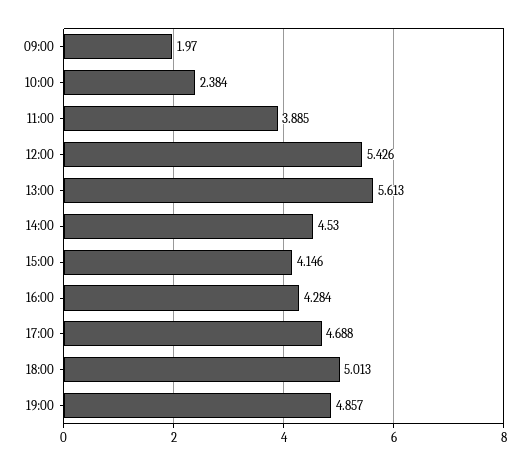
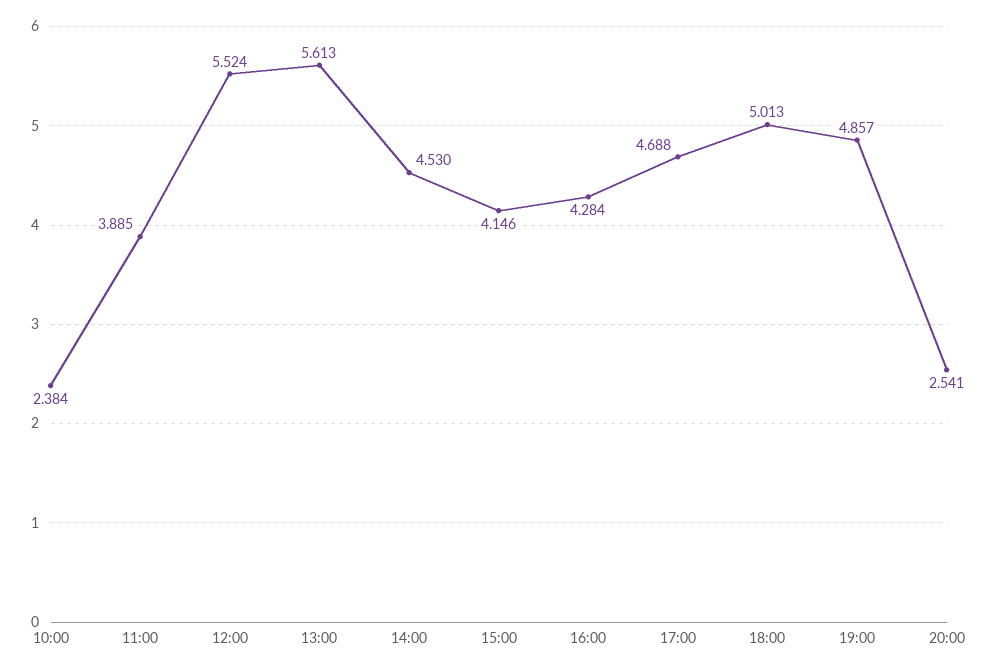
09:00: 1.97 -> none
12:00: 5.426 -> 5.524
20:00: none -> 2.541

